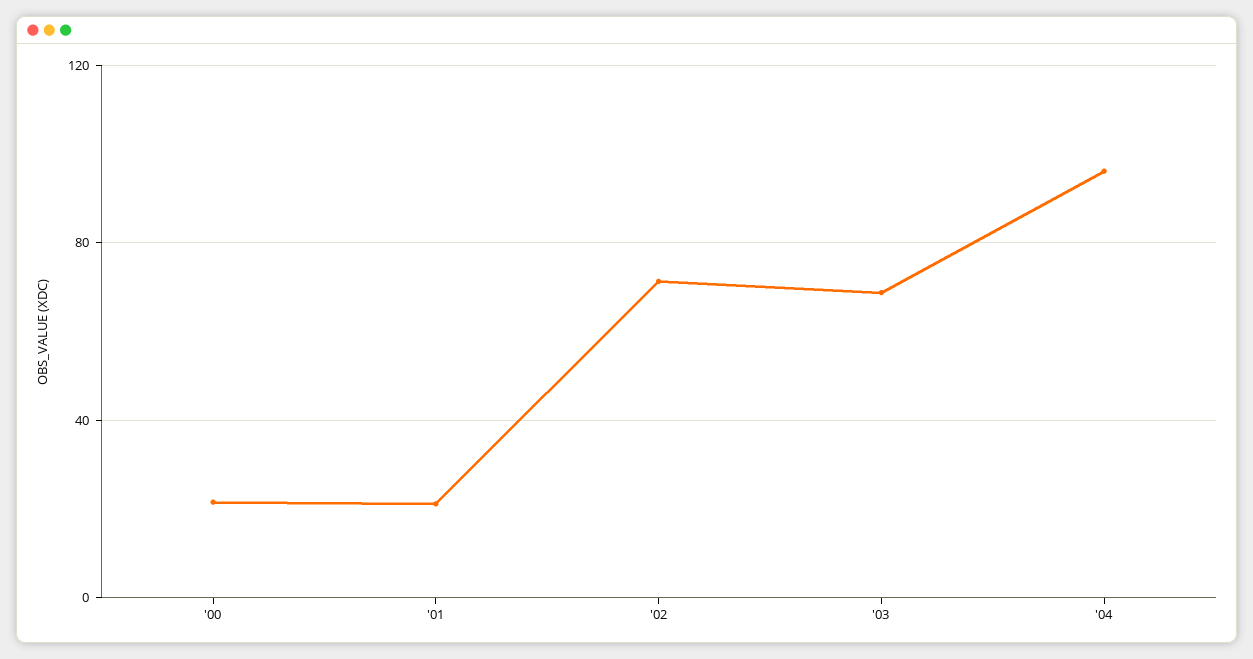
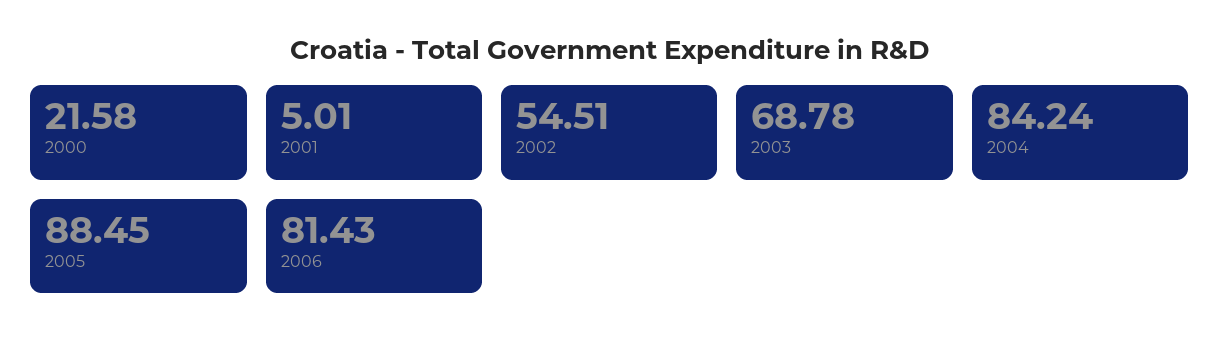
'01: 20 -> 5.01
'02: 70 -> 54.51
'04: 95 -> 84.24
2005: none -> 88.45
2006: none -> 81.43

